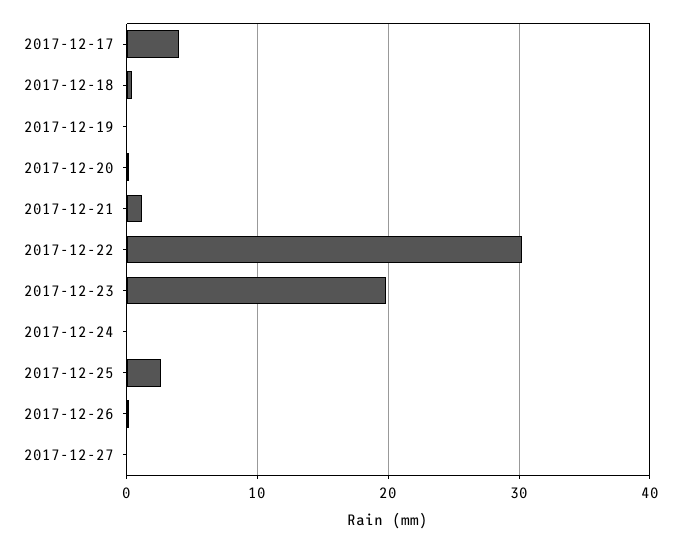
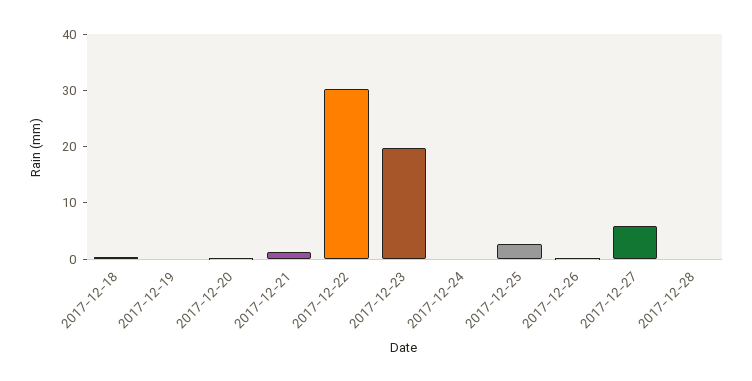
2017-12-17: 4 -> none
2017-12-27: 0 -> 6
2017-12-28: none -> 0

